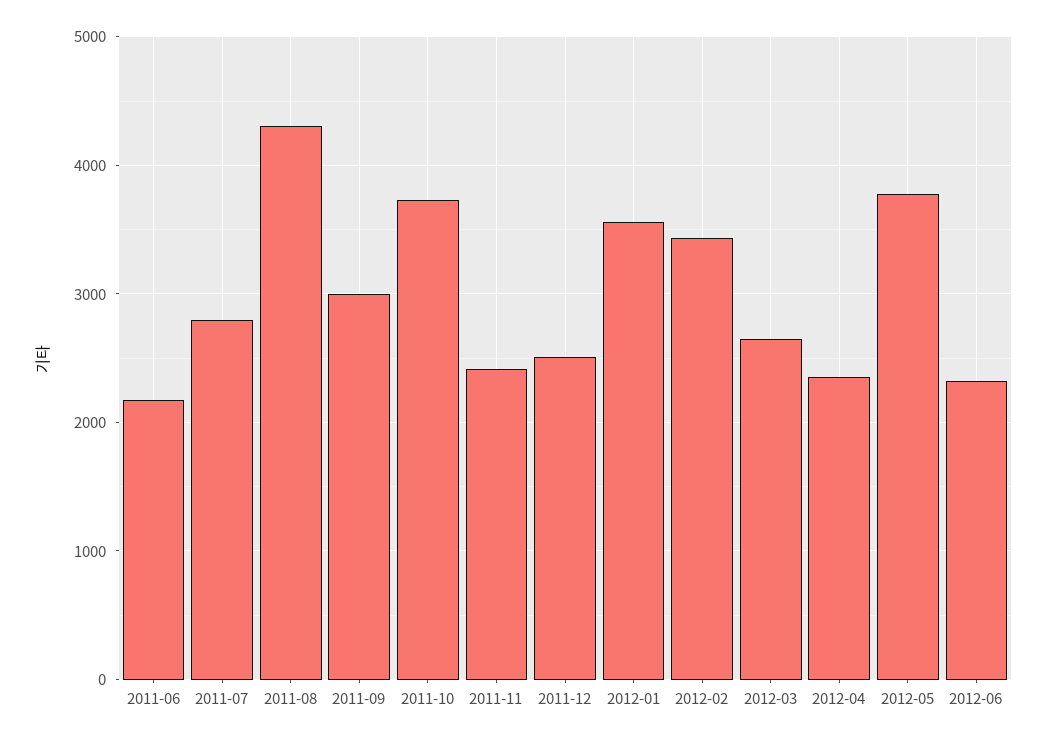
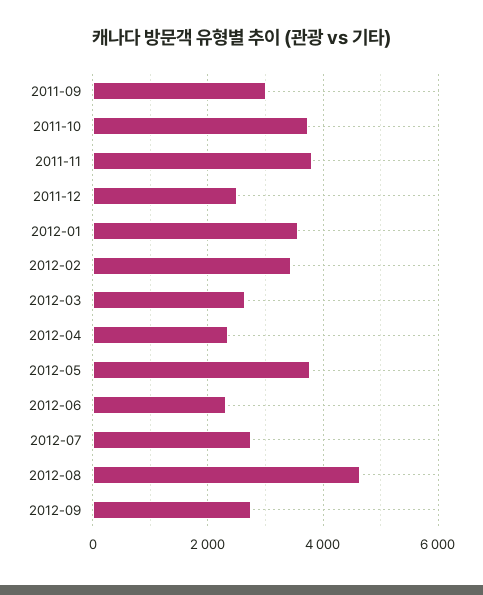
2011-06: 2200 -> none
2011-07: 2800 -> none
2011-08: 4300 -> none
2011-11: 2400 -> 3800
2012-07: none -> 2800
2012-08: none -> 4600
2012-09: none -> 2800

